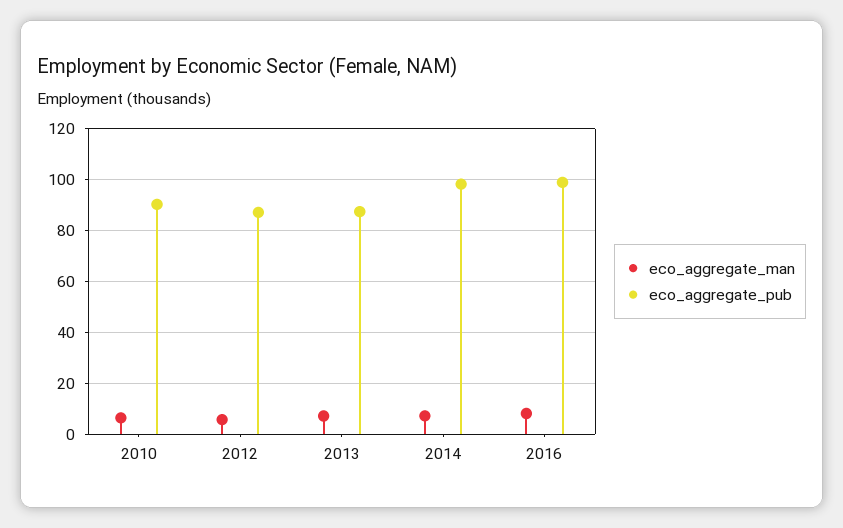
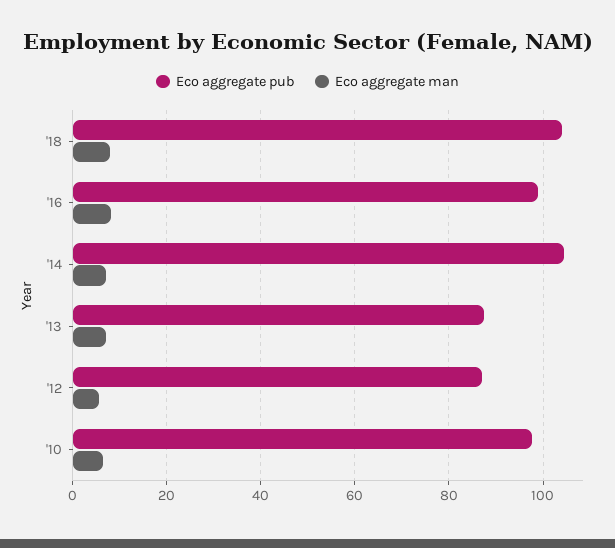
eco_aggregate_pub, 2010: 90 -> 98
eco_aggregate_pub, 2014: 97.5 -> 104
eco_aggregate_pub, '18: none -> 104
eco_aggregate_man, '18: none -> 8

